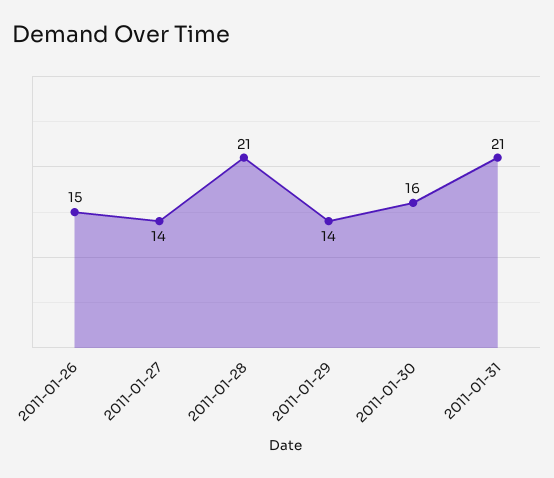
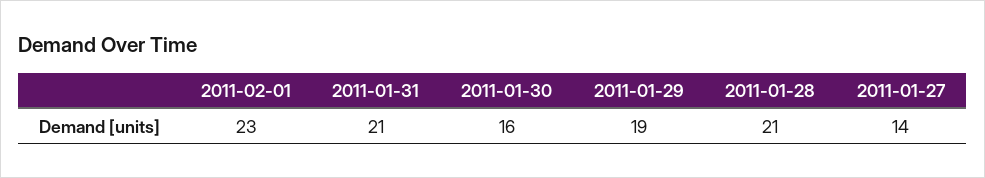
2011-01-26: 15 -> none
2011-01-29: 14 -> 19
2011-02-01: none -> 23

